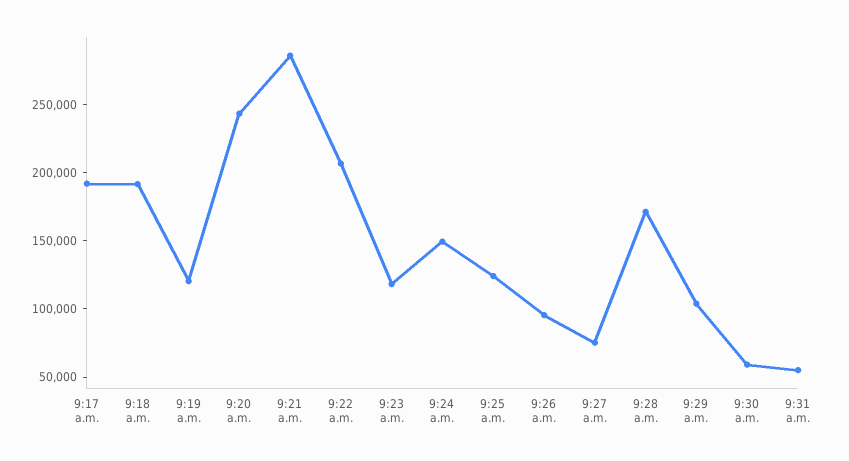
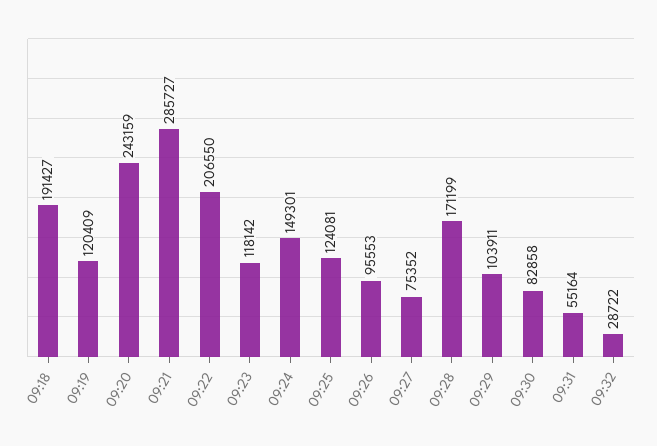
9:17 a.m.: 190000 -> none
9:30 a.m.: 60000 -> 82858
09:32: none -> 28722

